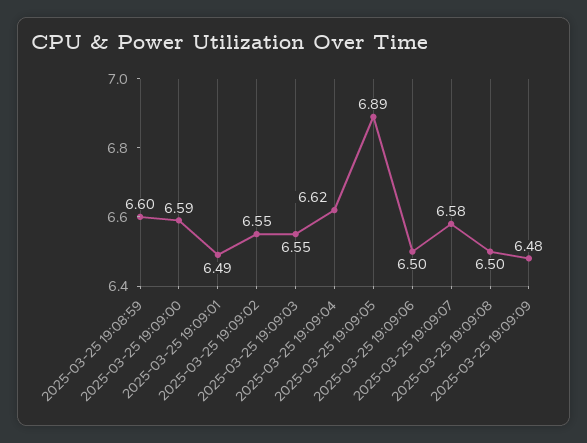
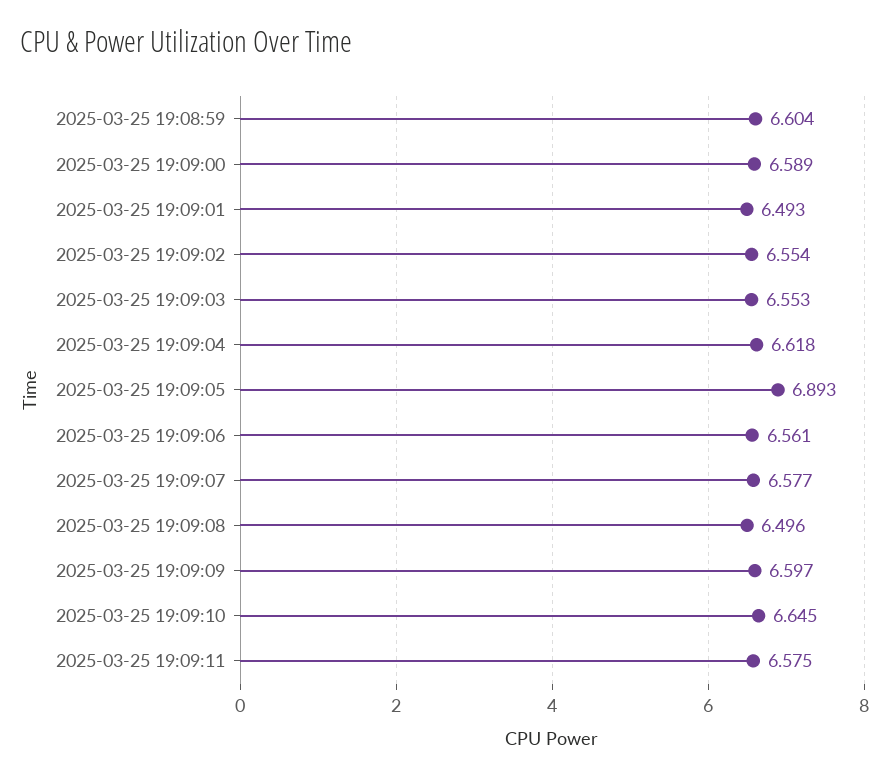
2025-03-25 19:09:06: 6.5 -> 6.561
2025-03-25 19:09:09: 6.48 -> 6.597
2025-03-25 19:09:10: none -> 6.645
2025-03-25 19:09:11: none -> 6.575

